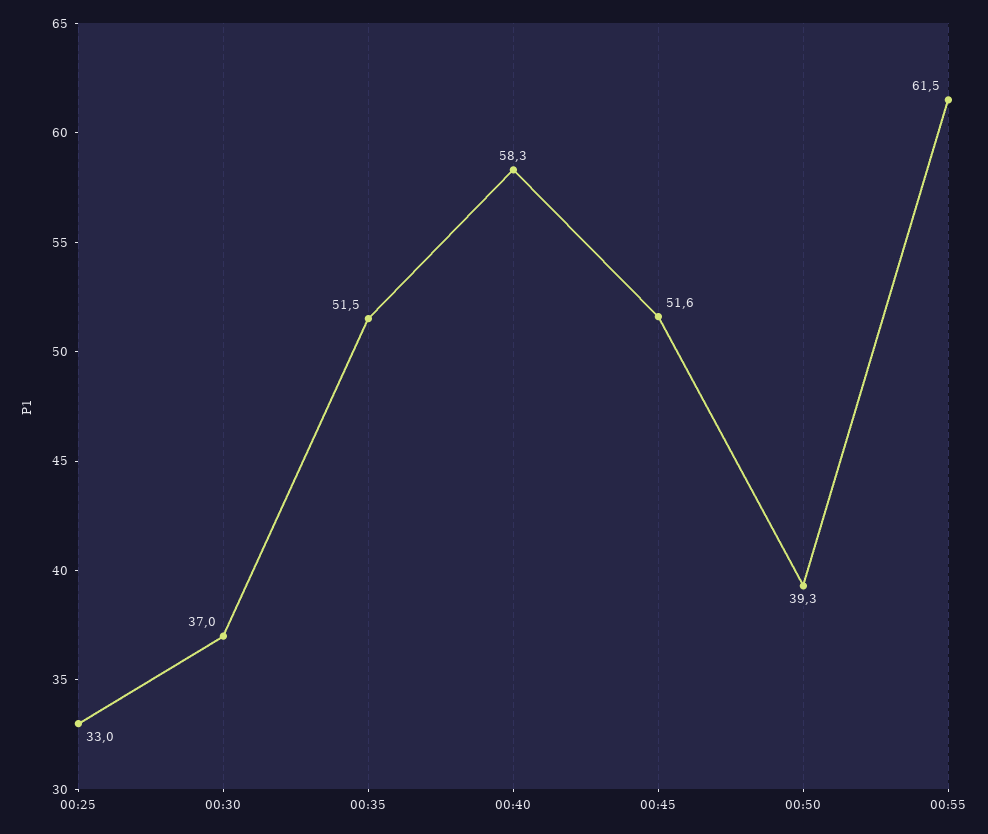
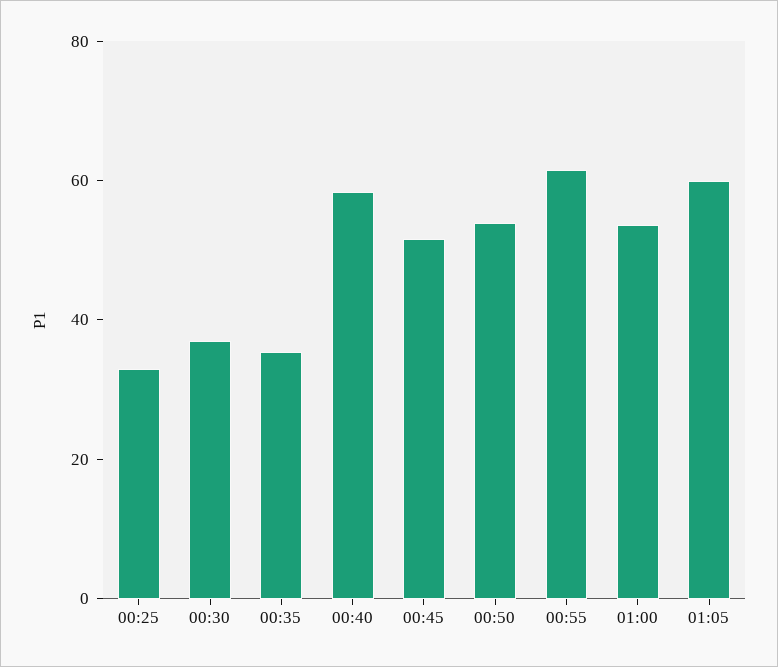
00:35: 51.5 -> 35
00:50: 39.3 -> 55
01:00: none -> 55
01:05: none -> 60

